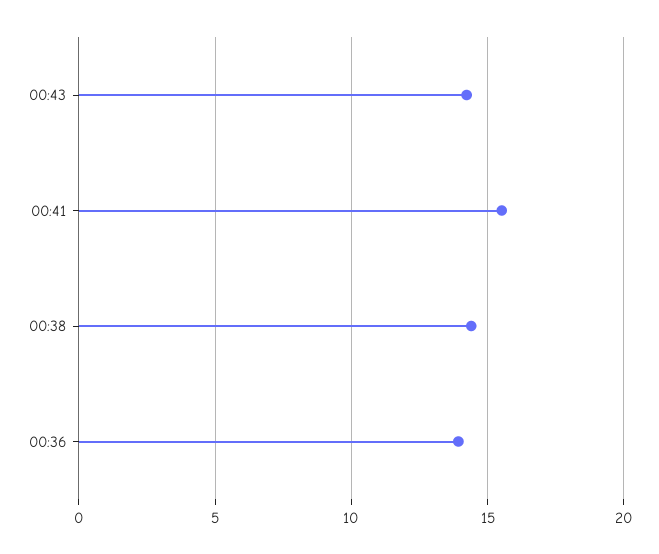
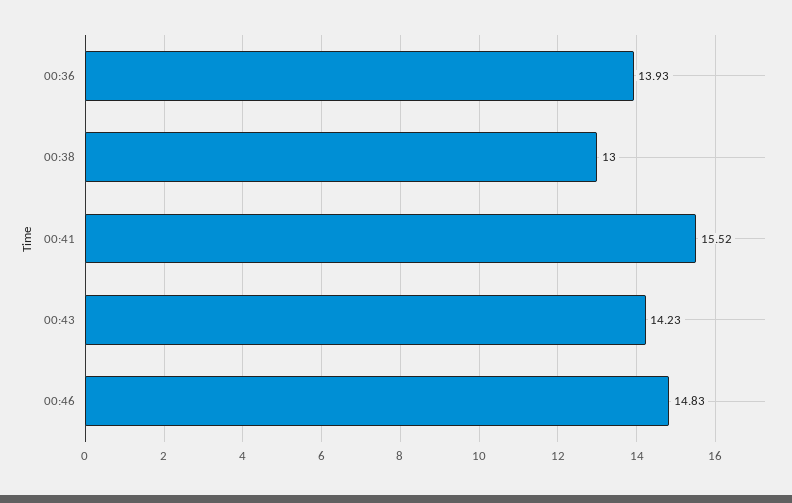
00:38: 14.5 -> 13
00:46: none -> 14.83

